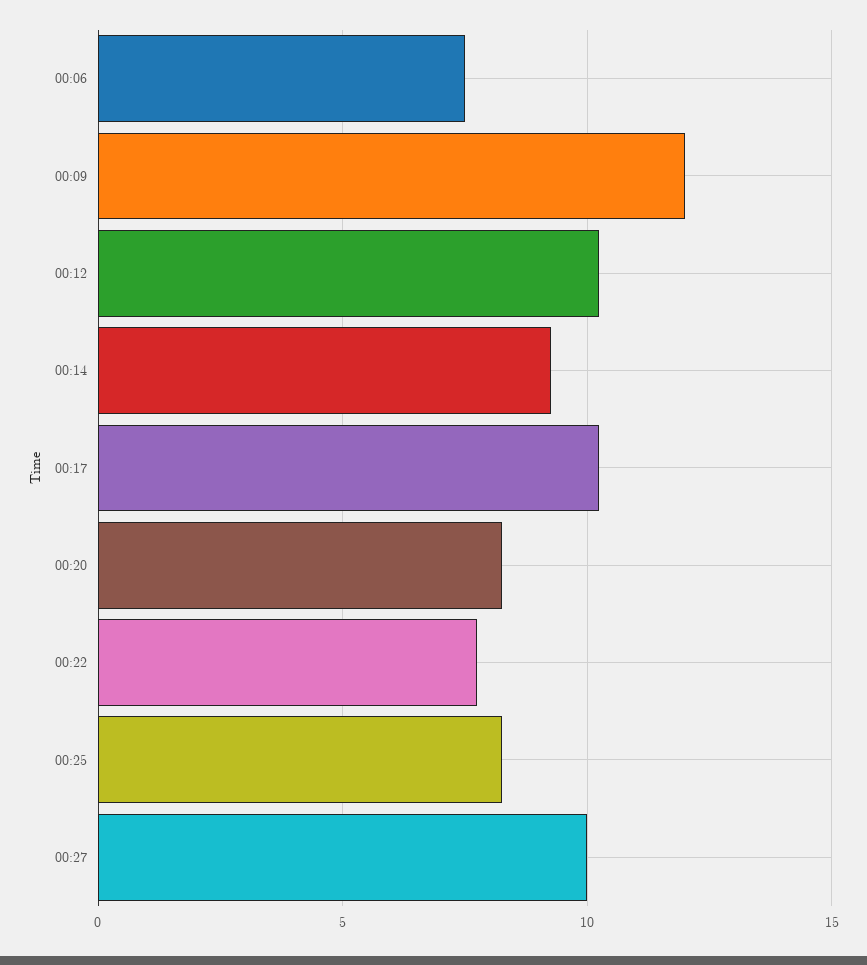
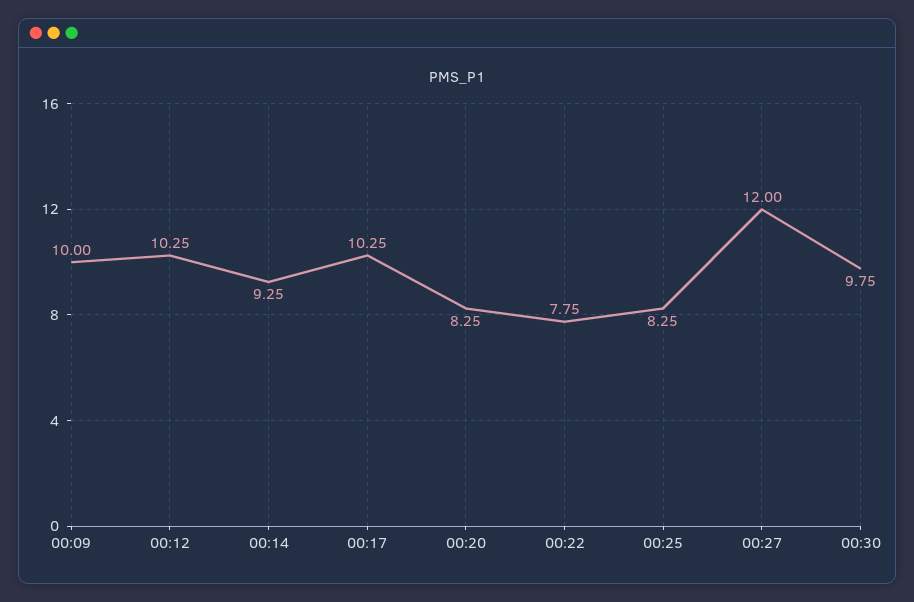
00:06: 7.5 -> none
00:09: 12 -> 10
00:27: 10 -> 12
00:30: none -> 9.75

